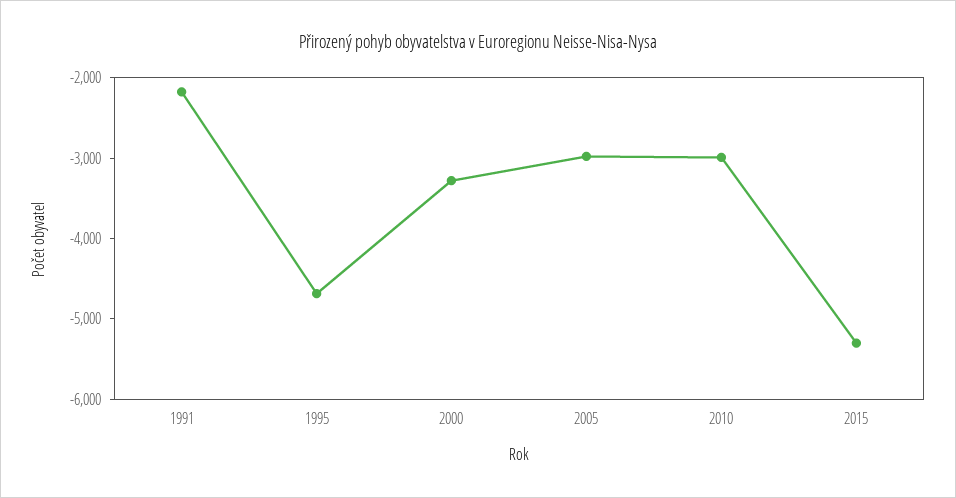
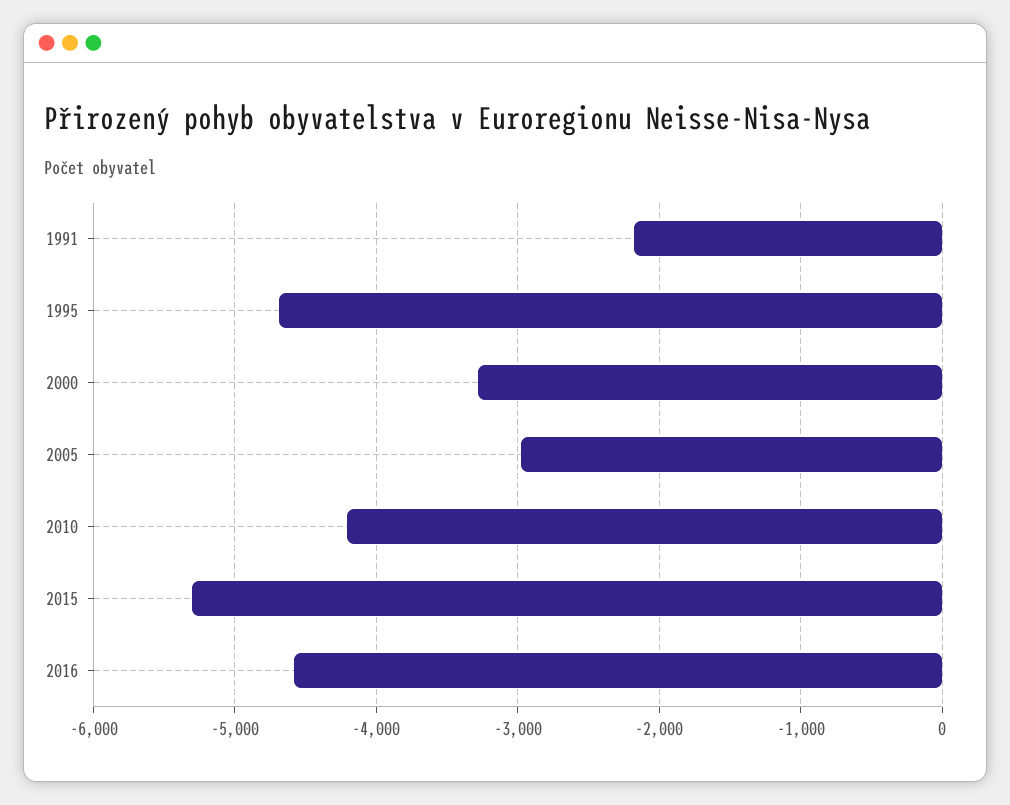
2010: -3000 -> -4200
2016: none -> -4600

